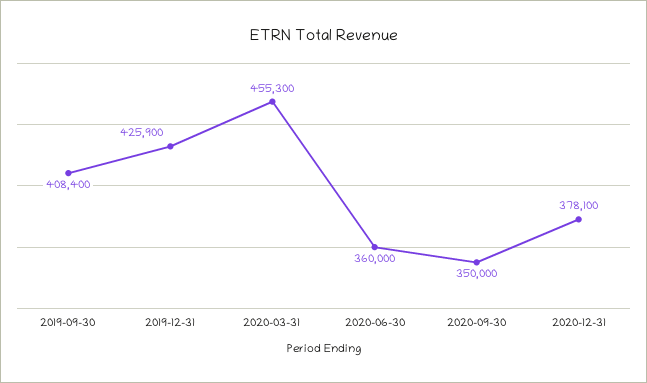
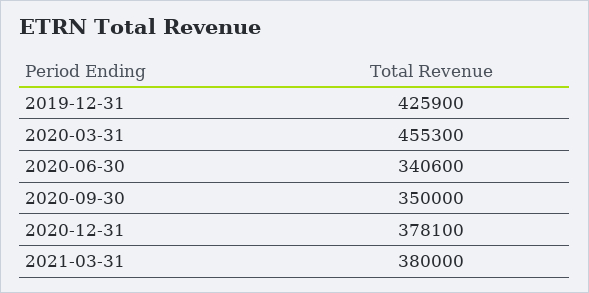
2019-09-30: 408400 -> none
2020-06-30: 360000 -> 340600
2021-03-31: none -> 380000

